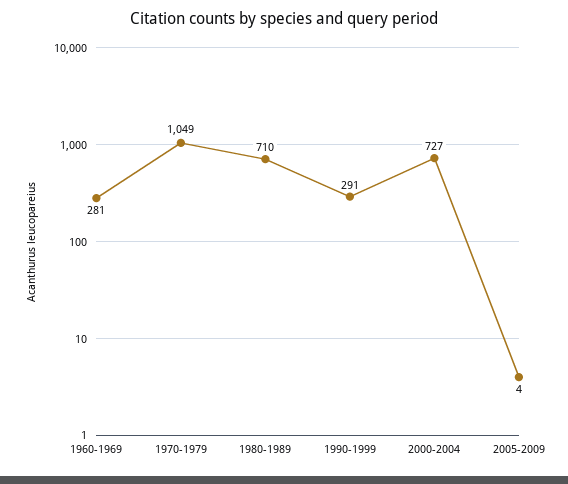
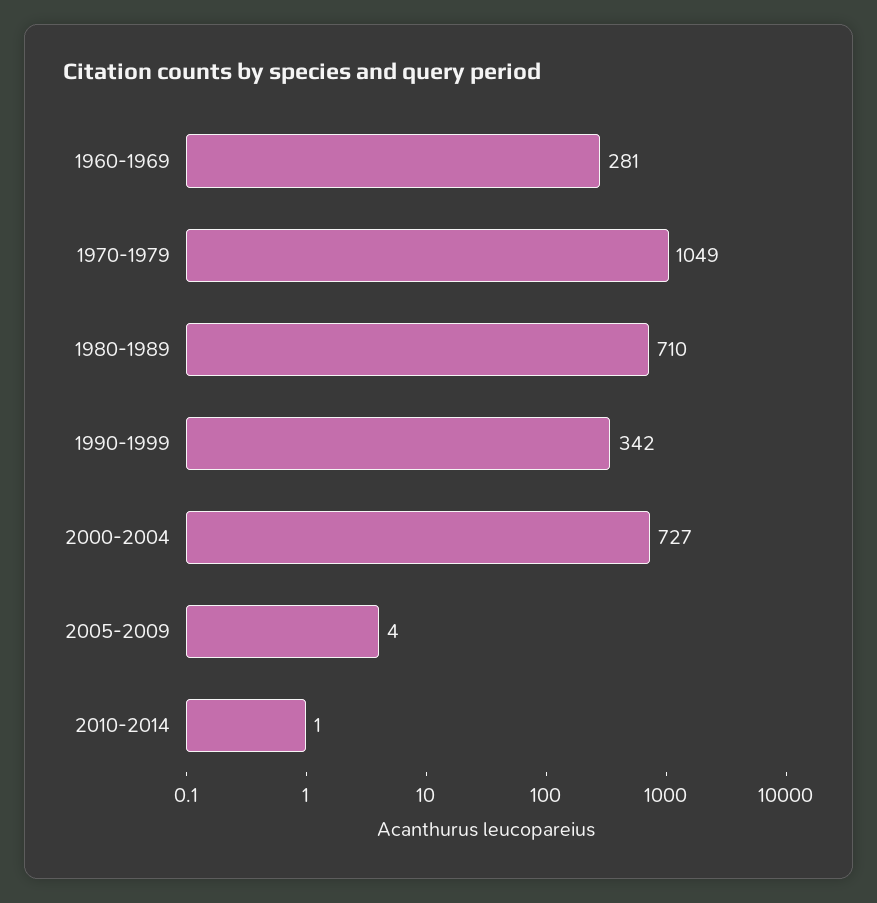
1990-1999: 291 -> 342
2010-2014: none -> 1

